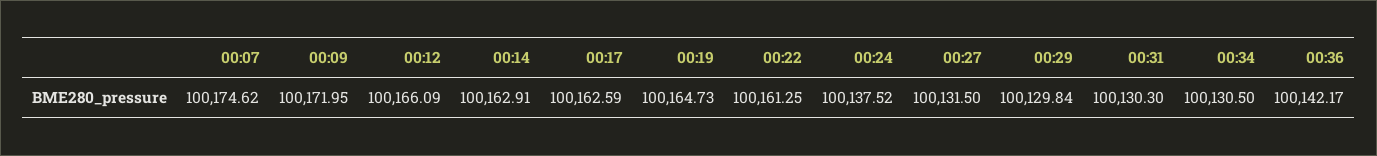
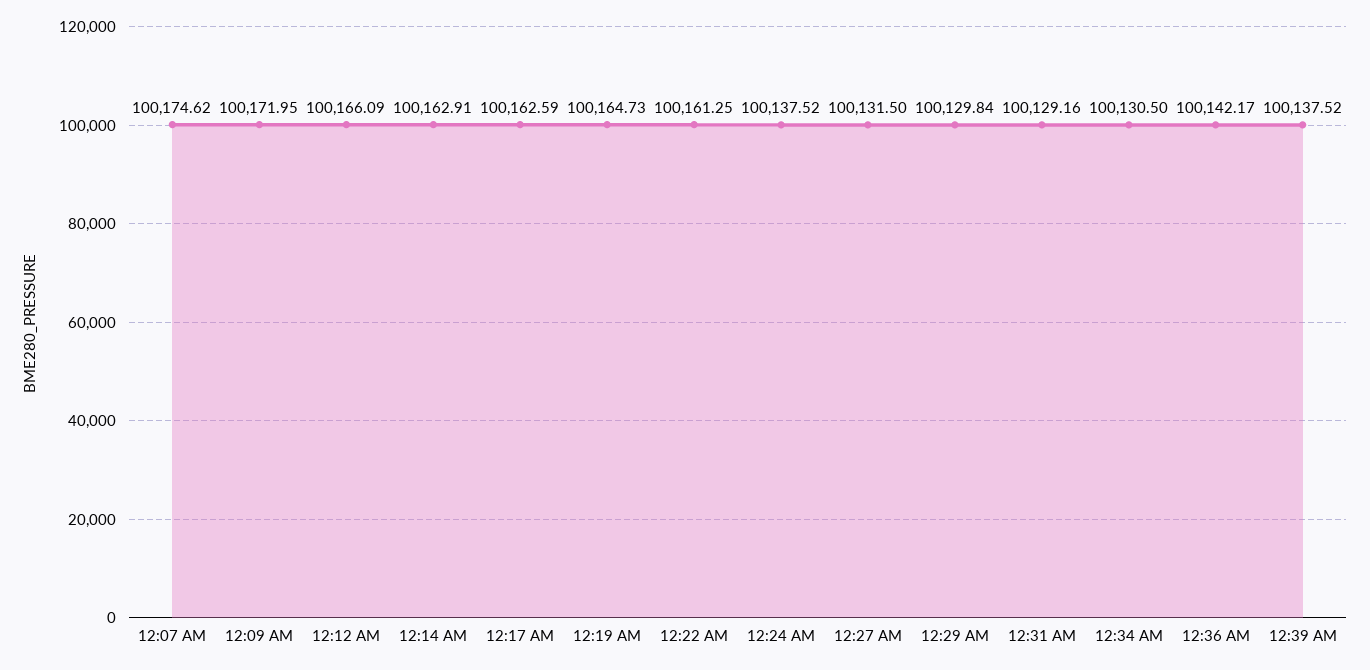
00:31: 100130.3 -> 100129.16
12:39 AM: none -> 100137.52

